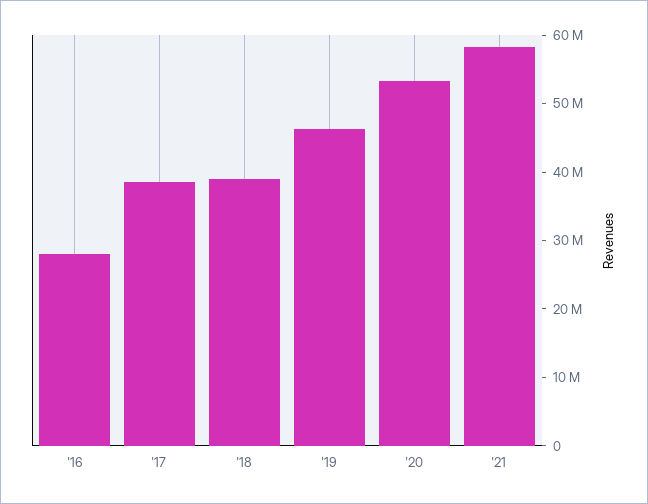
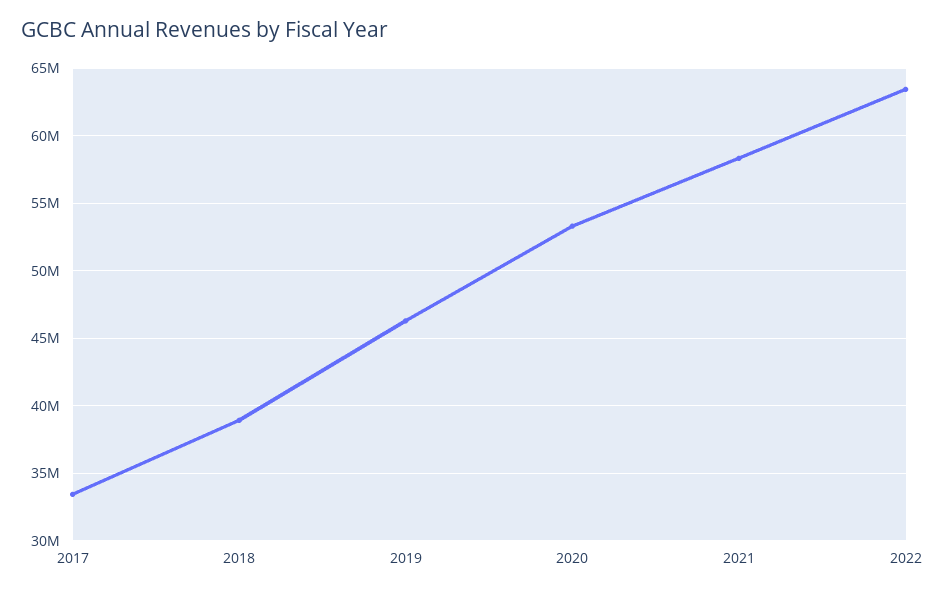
'16: 28000000 -> none
'17: 38000000 -> 33500000
2022: none -> 63500000

